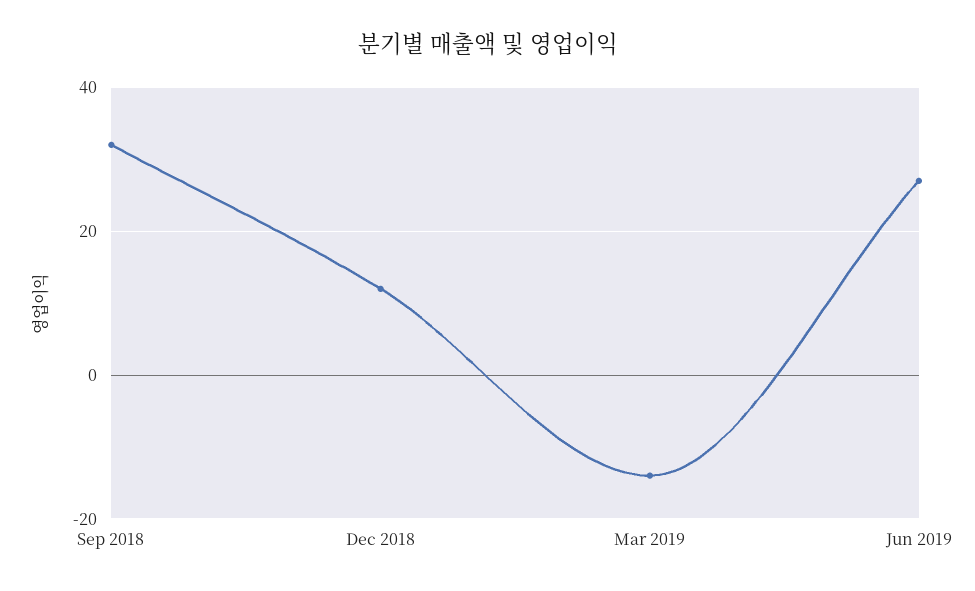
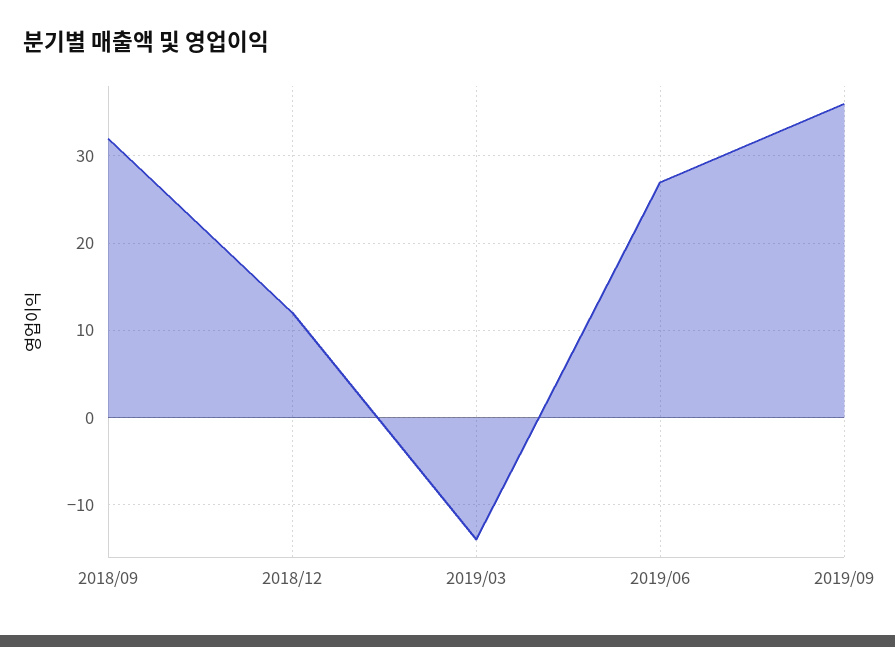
2019/09: none -> 36

